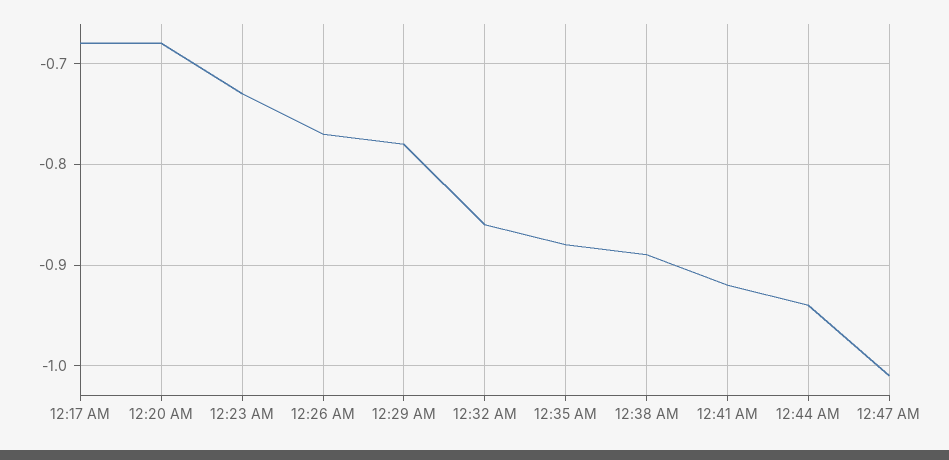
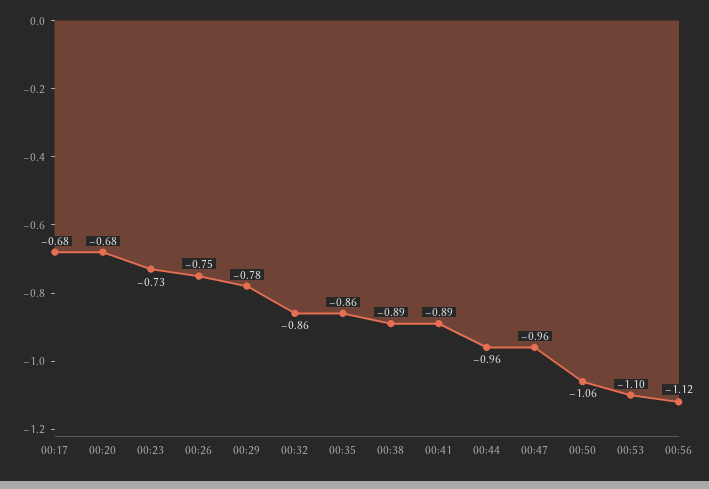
12:26 AM: -0.77 -> -0.75
12:35 AM: -0.88 -> -0.86
12:41 AM: -0.92 -> -0.89
12:44 AM: -0.94 -> -0.96
12:47 AM: -1.01 -> -0.96
00:50: none -> -1.06
00:53: none -> -1.1
00:56: none -> -1.12

